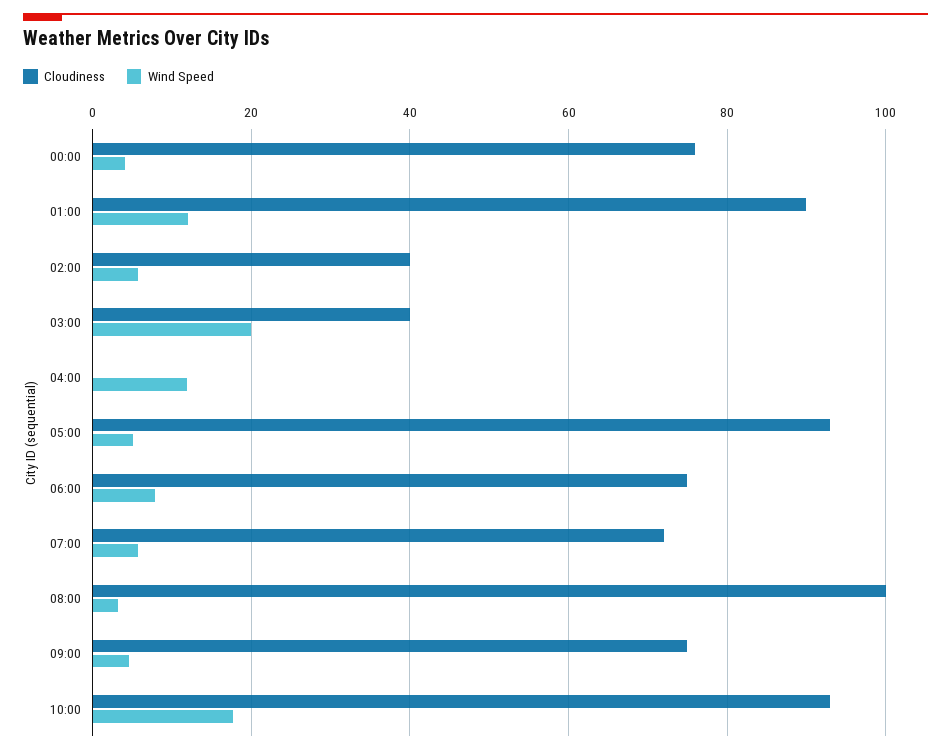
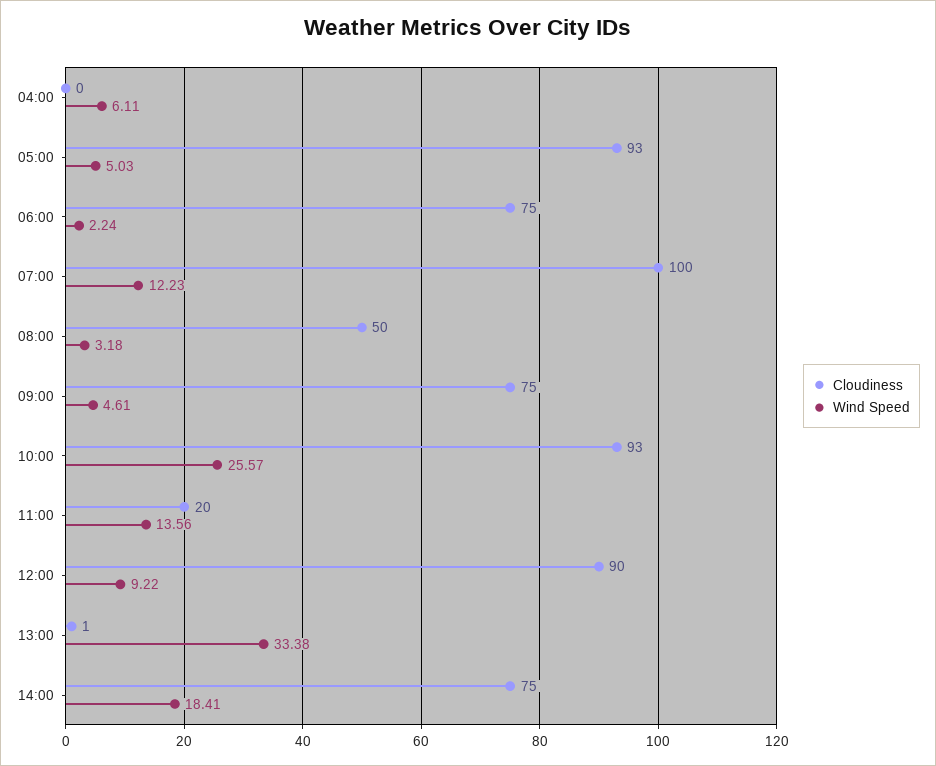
Cloudiness, 00:00: 76 -> none
Wind Speed, 00:00: 4 -> none
Cloudiness, 01:00: 90 -> none
Wind Speed, 01:00: 12 -> none
Cloudiness, 02:00: 40 -> none
Wind Speed, 02:00: 6 -> none
Cloudiness, 03:00: 40 -> none
Wind Speed, 03:00: 20 -> none
Wind Speed, 04:00: 12 -> 6.11
Wind Speed, 06:00: 8 -> 2.24
Cloudiness, 07:00: 72 -> 100
Wind Speed, 07:00: 6 -> 12.23
Cloudiness, 08:00: 100 -> 50
Wind Speed, 10:00: 18 -> 25.57
Cloudiness, 11:00: none -> 20
Wind Speed, 11:00: none -> 13.56
Cloudiness, 12:00: none -> 90
Wind Speed, 12:00: none -> 9.22
Cloudiness, 13:00: none -> 1
Wind Speed, 13:00: none -> 33.38
Cloudiness, 14:00: none -> 75
Wind Speed, 14:00: none -> 18.41

